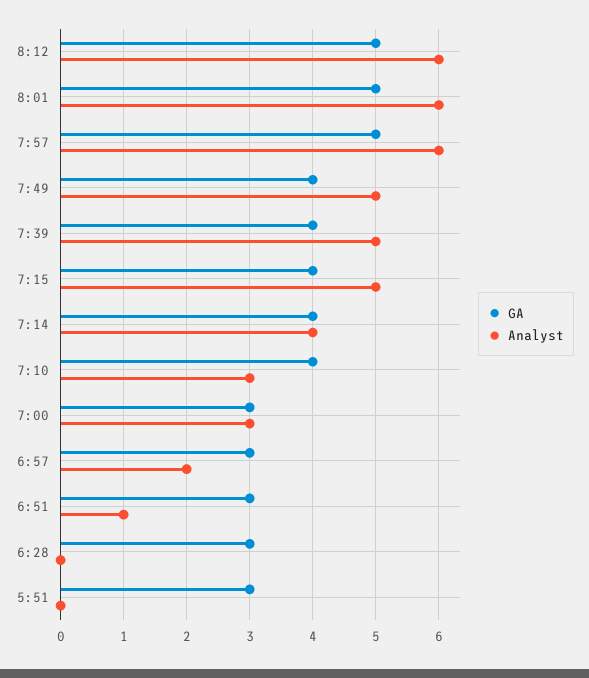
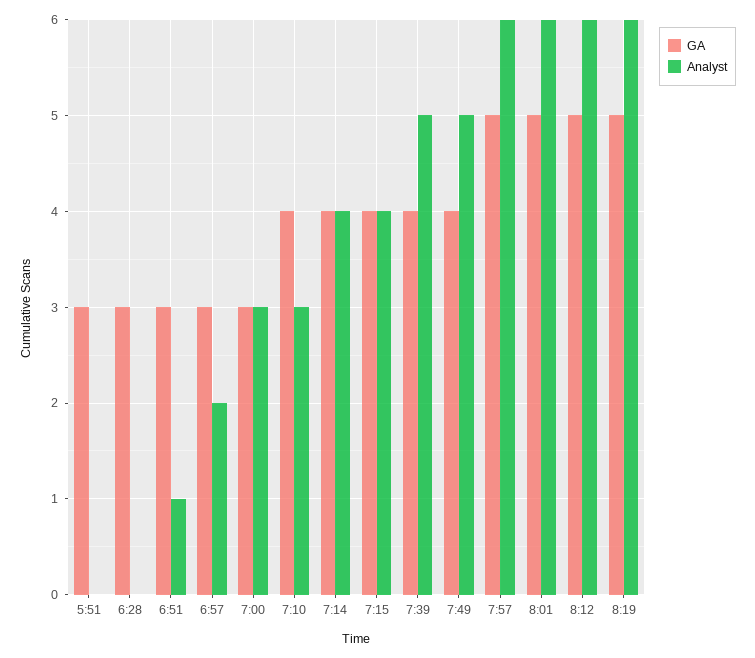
Analyst, 7:15: 5 -> 4
GA, 8:19: none -> 5
Analyst, 8:19: none -> 6

